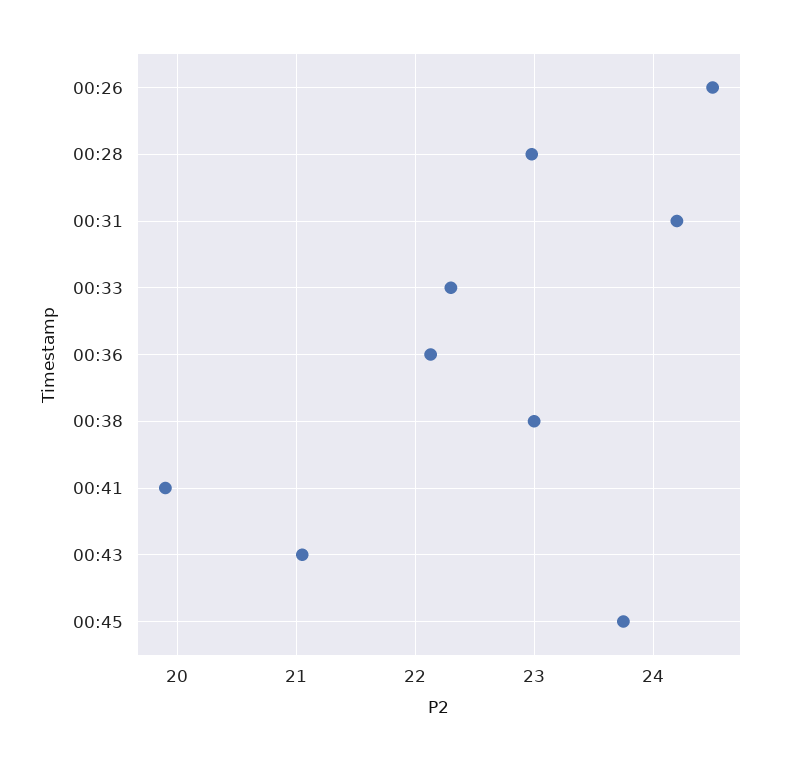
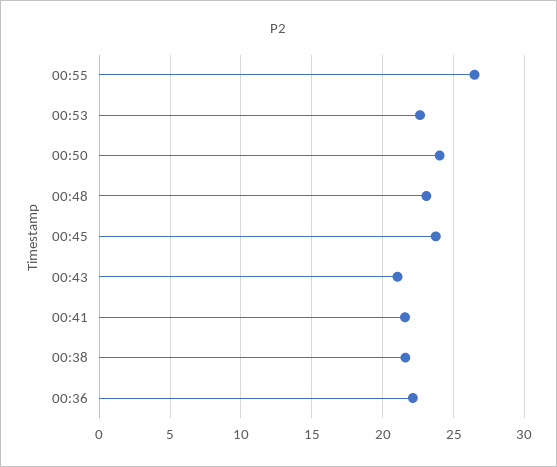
00:26: 24.5 -> none
00:28: 23 -> none
00:31: 24.2 -> none
00:33: 22.3 -> none
00:38: 23 -> 21.5
00:41: 19.9 -> 21.5
00:55: none -> 26.5
00:53: none -> 22.5
00:50: none -> 24
00:48: none -> 23

